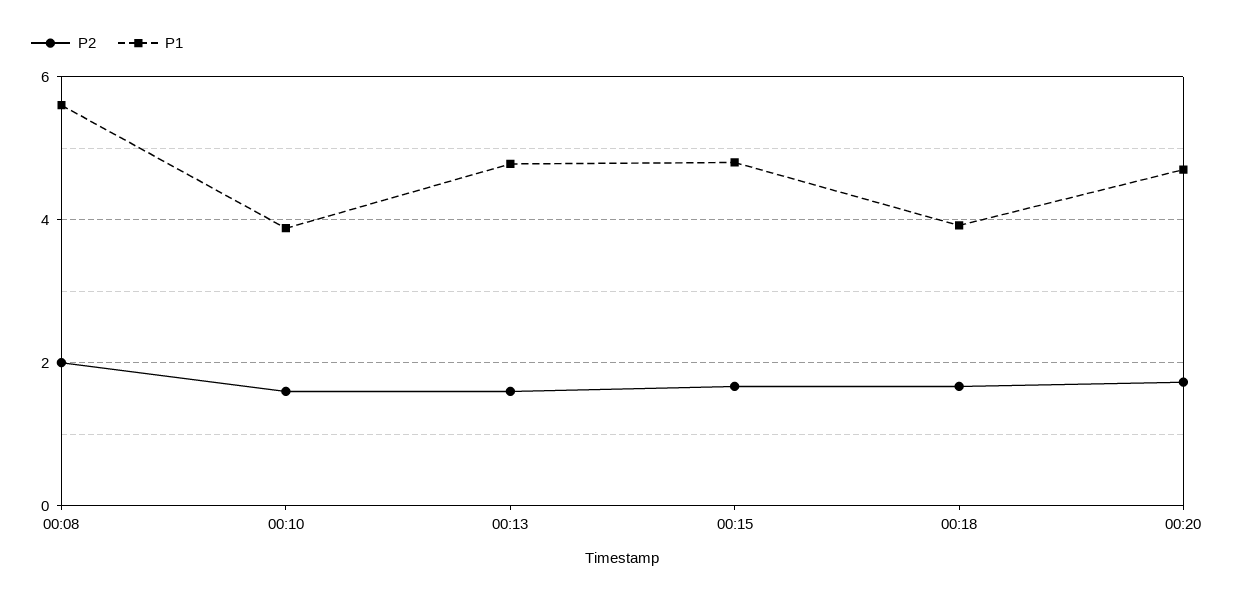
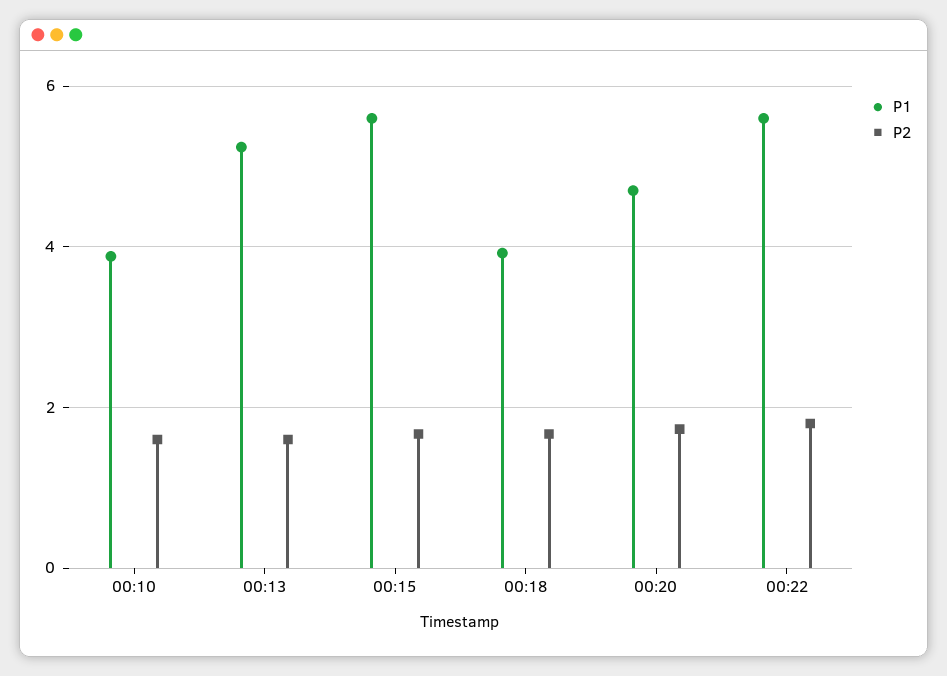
P2, 00:08: 2 -> none
P1, 00:08: 5.6 -> none
P1, 00:13: 4.8 -> 5.2
P1, 00:15: 4.8 -> 5.6
P1, 00:22: none -> 5.6
P2, 00:22: none -> 1.8

